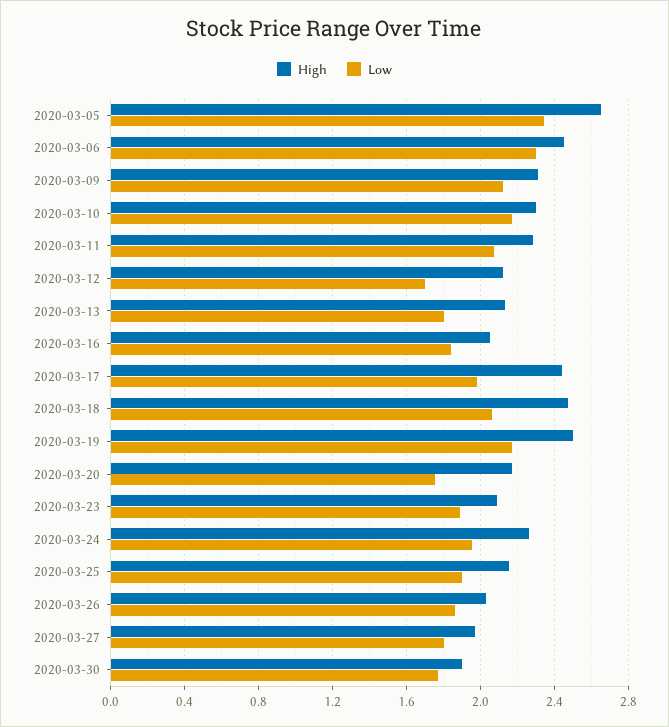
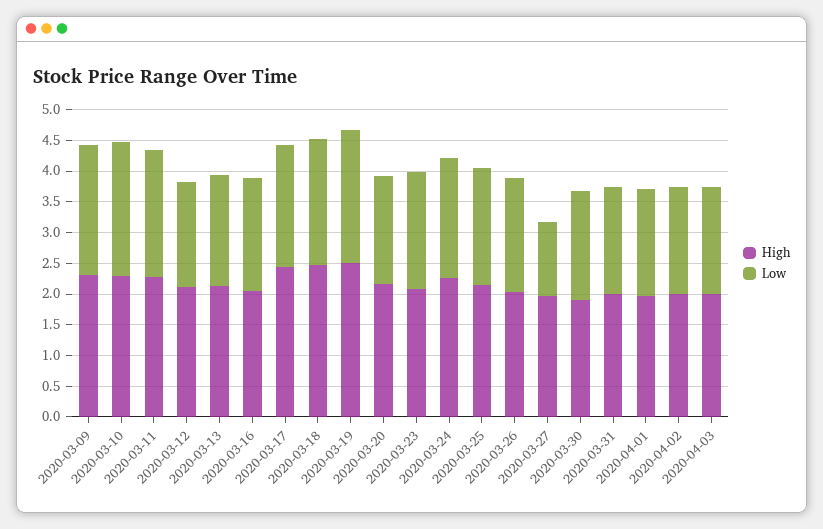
High, 2020-03-05: 2.65 -> none
Low, 2020-03-05: 2.35 -> none
High, 2020-03-06: 2.45 -> none
Low, 2020-03-06: 2.3 -> none
Low, 2020-03-27: 1.8 -> 1.25
High, 2020-03-31: none -> 2
Low, 2020-03-31: none -> 1.75
High, 2020-04-01: none -> 2
Low, 2020-04-01: none -> 1.75
High, 2020-04-02: none -> 2
Low, 2020-04-02: none -> 1.75
High, 2020-04-03: none -> 2
Low, 2020-04-03: none -> 1.75

